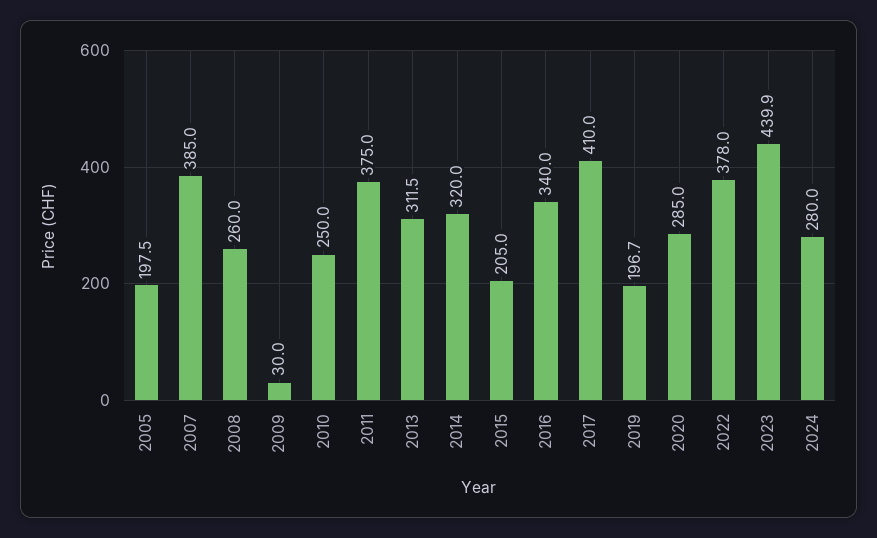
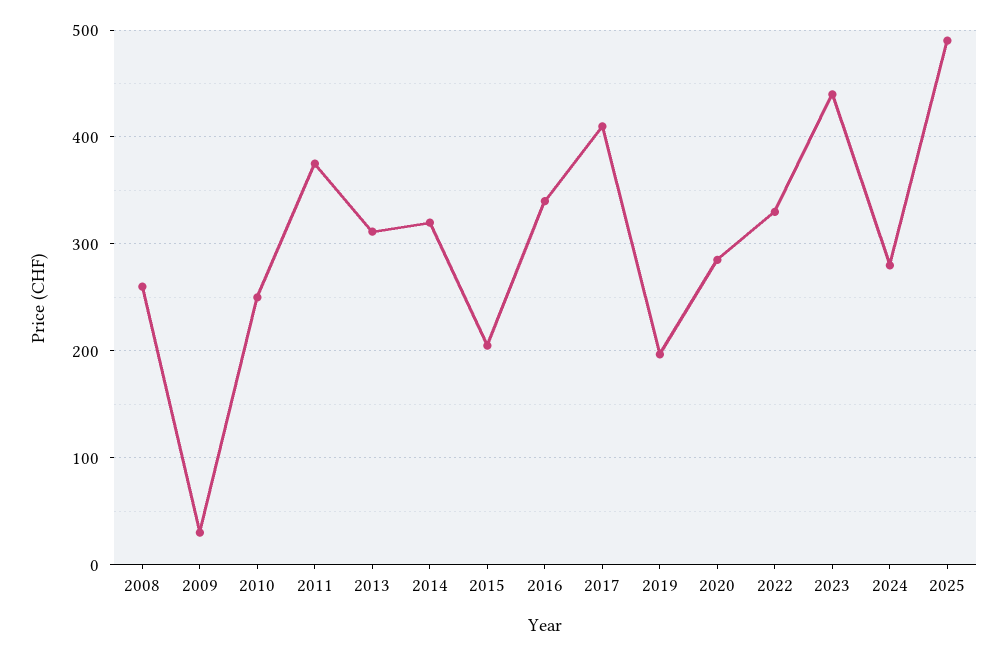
2005: 197.5 -> none
2007: 385 -> none
2022: 378 -> 330
2025: none -> 490

